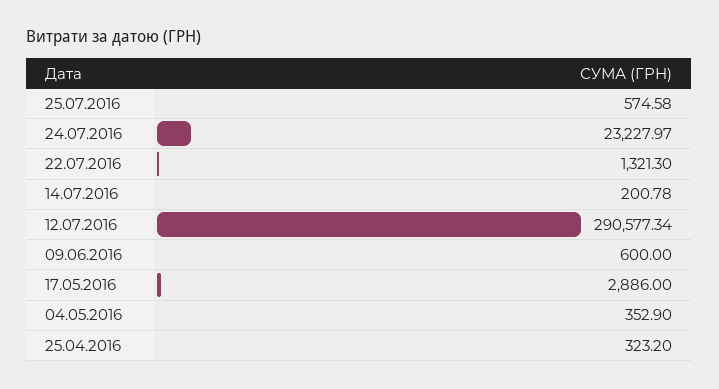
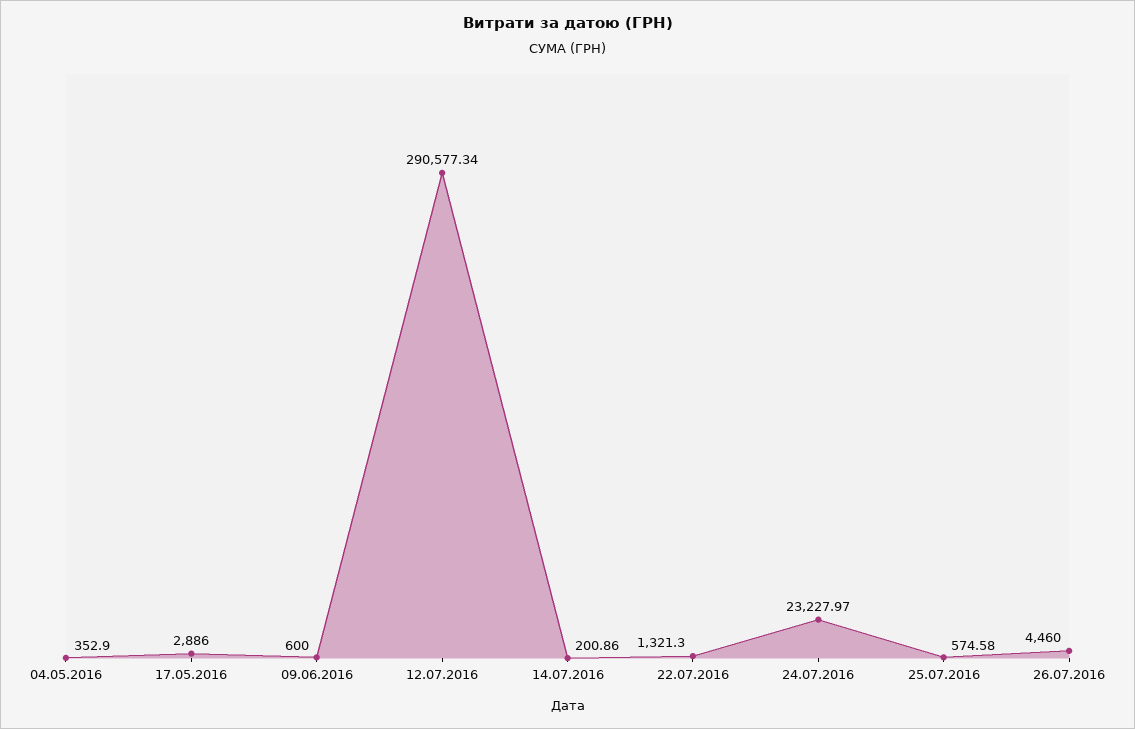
14.07.2016: 200.78 -> 200.86
25.04.2016: 323.2 -> none
26.07.2016: none -> 4460

